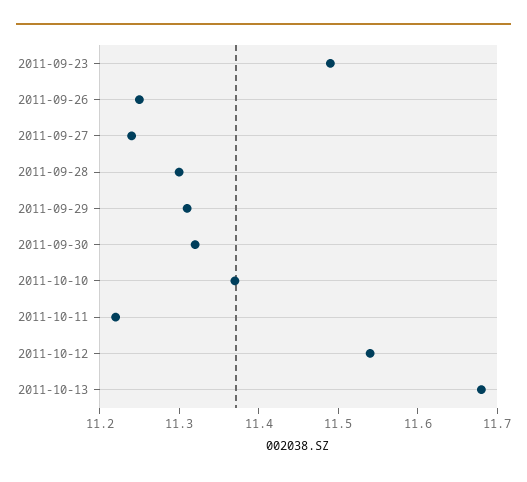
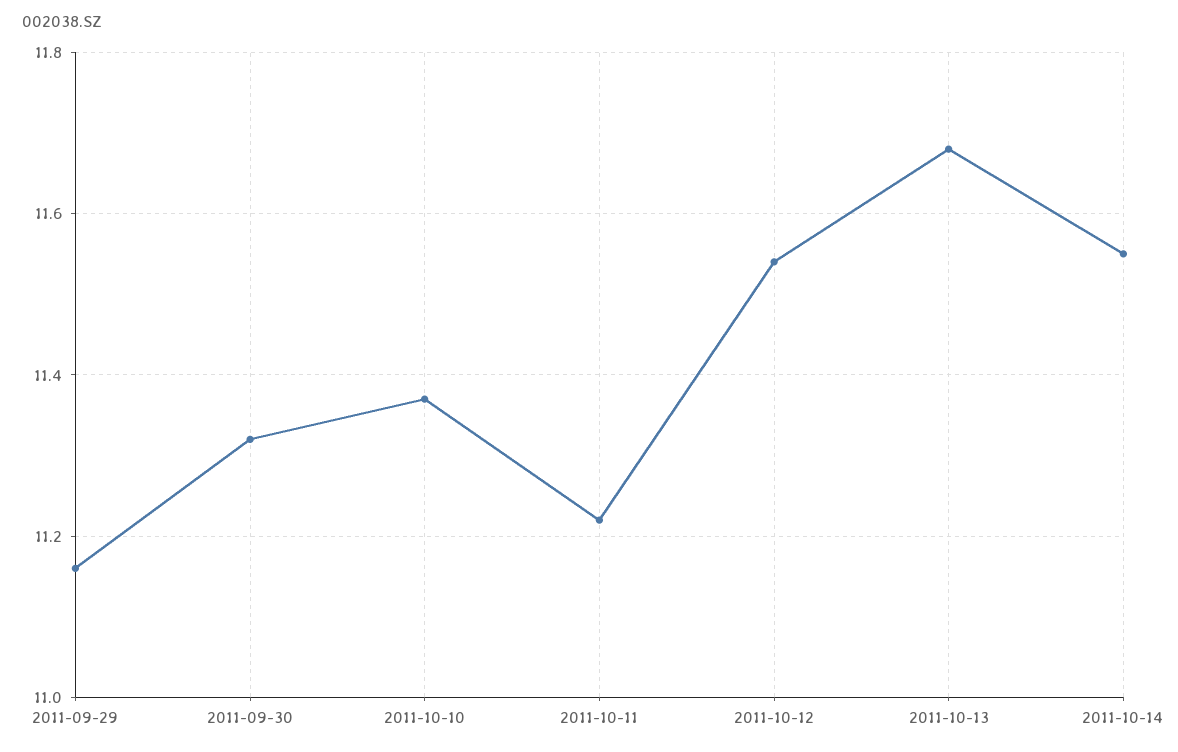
2011-09-23: 11.5 -> none
2011-09-26: 11.25 -> none
2011-09-27: 11.25 -> none
2011-09-28: 11.3 -> none
2011-09-29: 11.3 -> 11.15
2011-10-14: none -> 11.55

